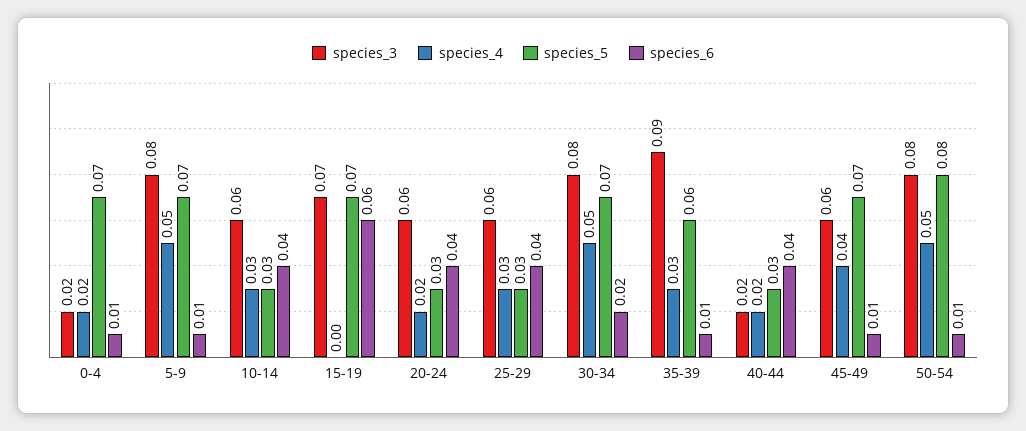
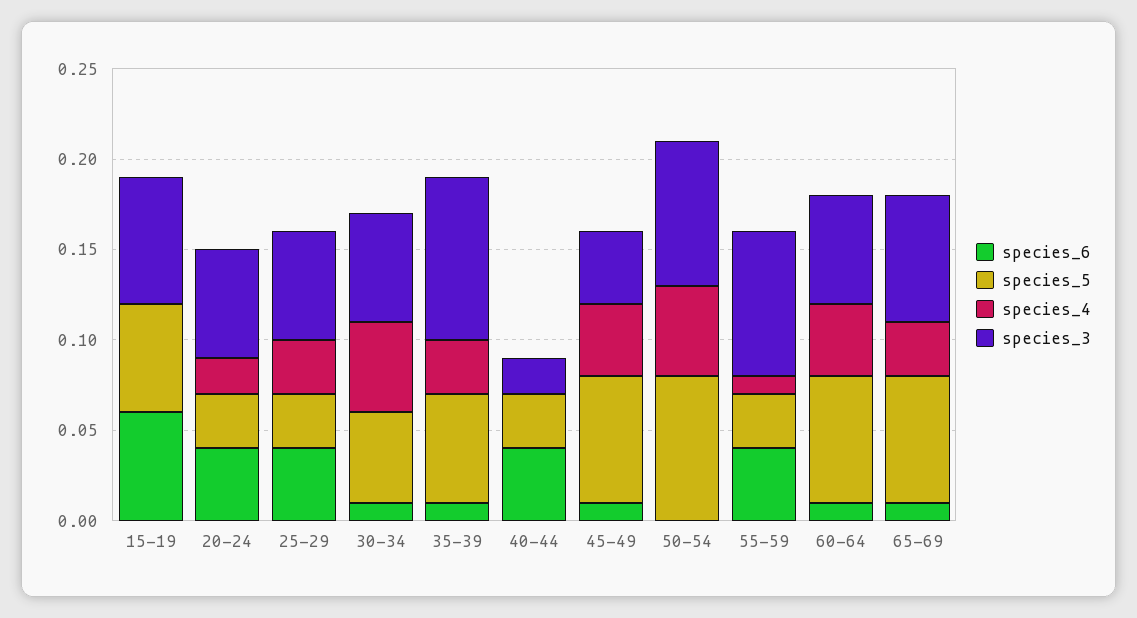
species_3, 0-4: 0.02 -> none
species_4, 0-4: 0.02 -> none
species_5, 0-4: 0.07 -> none
species_6, 0-4: 0.01 -> none
species_3, 5-9: 0.08 -> none
species_4, 5-9: 0.05 -> none
species_5, 5-9: 0.07 -> none
species_6, 5-9: 0.01 -> none
species_3, 10-14: 0.06 -> none
species_4, 10-14: 0.03 -> none
species_5, 10-14: 0.03 -> none
species_6, 10-14: 0.04 -> none
species_5, 15-19: 0.07 -> 0.06
species_3, 30-34: 0.08 -> 0.06
species_5, 30-34: 0.07 -> 0.05
species_6, 30-34: 0.02 -> 0.01
species_4, 40-44: 0.02 -> 0
species_3, 45-49: 0.06 -> 0.04
species_6, 50-54: 0.01 -> 0
species_6, 55-59: none -> 0.04
species_5, 55-59: none -> 0.03
species_4, 55-59: none -> 0.01
species_3, 55-59: none -> 0.08
species_6, 60-64: none -> 0.01
species_5, 60-64: none -> 0.07
species_4, 60-64: none -> 0.04
species_3, 60-64: none -> 0.06
species_6, 65-69: none -> 0.01
species_5, 65-69: none -> 0.07
species_4, 65-69: none -> 0.03
species_3, 65-69: none -> 0.07

